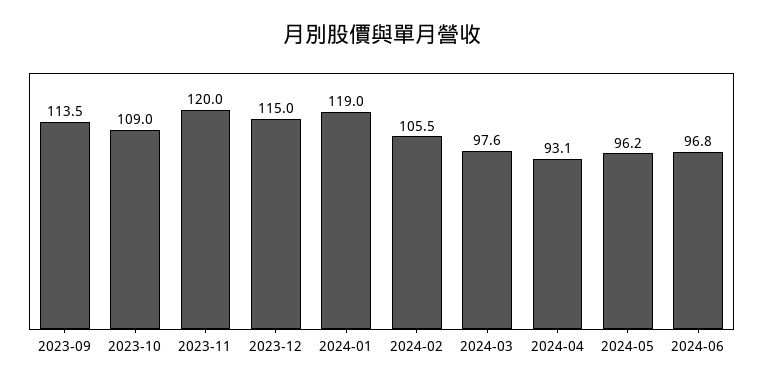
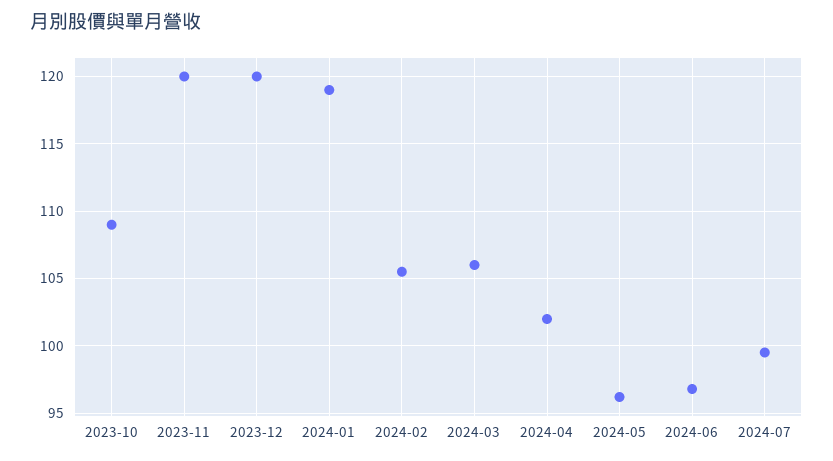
2023-09: 113.5 -> none
2023-12: 115 -> 120
2024-03: 97.6 -> 106
2024-04: 93.1 -> 102
2024-07: none -> 99.5

